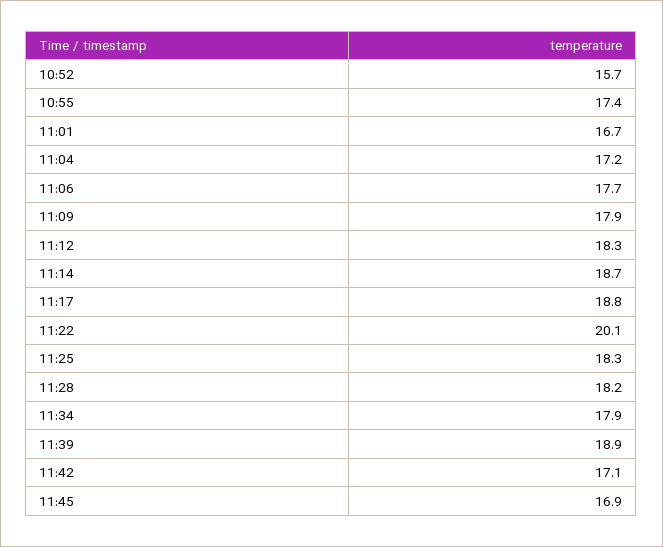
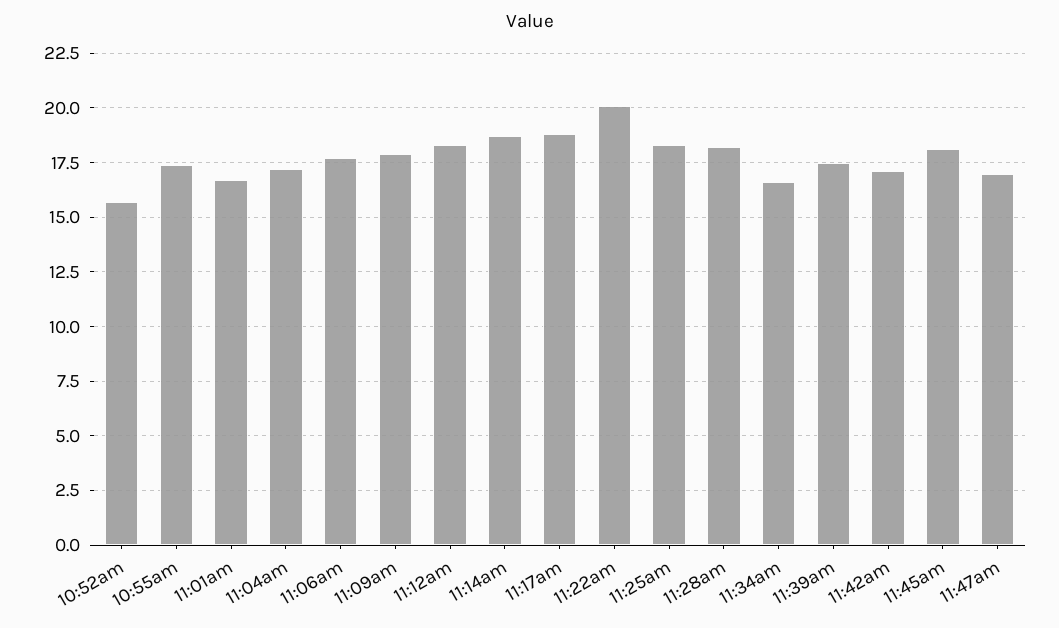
11:34: 17.9 -> 16.5
11:39: 18.9 -> 17.5
11:45: 16.9 -> 18
11:47am: none -> 17

